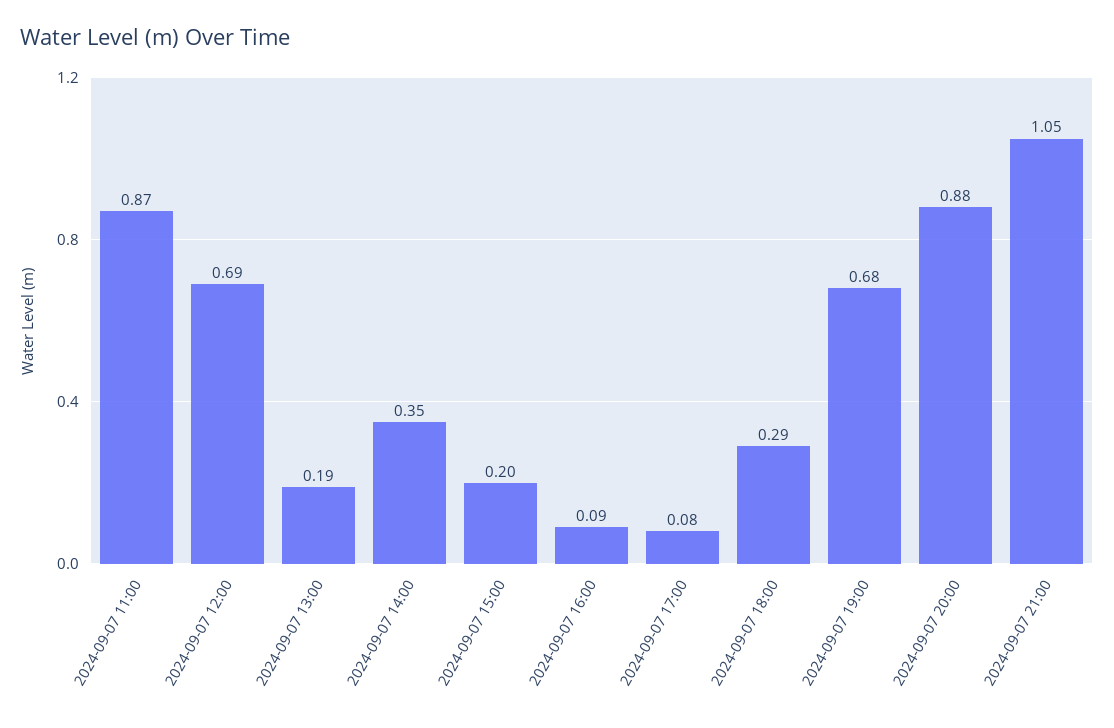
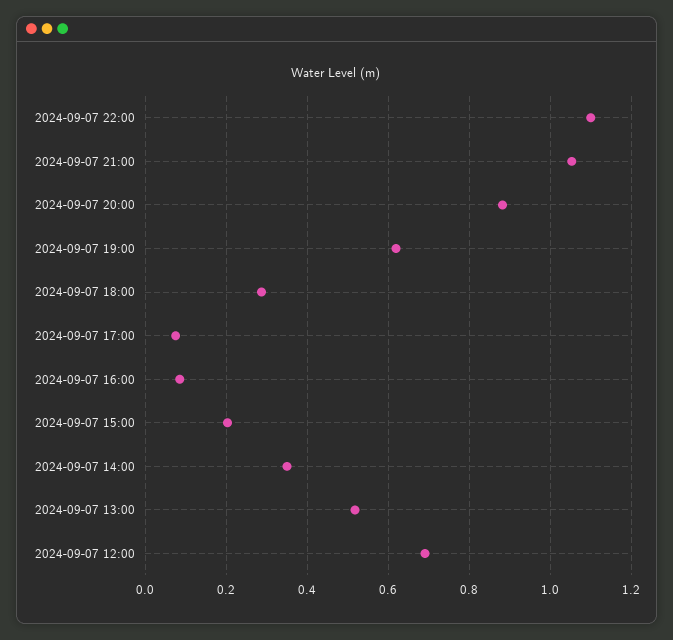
2024-09-07 11:00: 0.87 -> none
2024-09-07 13:00: 0.19 -> 0.52
2024-09-07 19:00: 0.68 -> 0.62
2024-09-07 22:00: none -> 1.1

